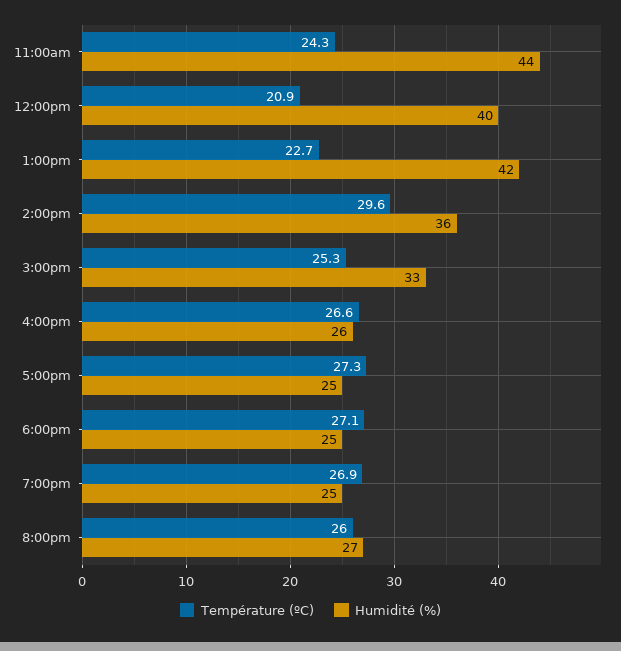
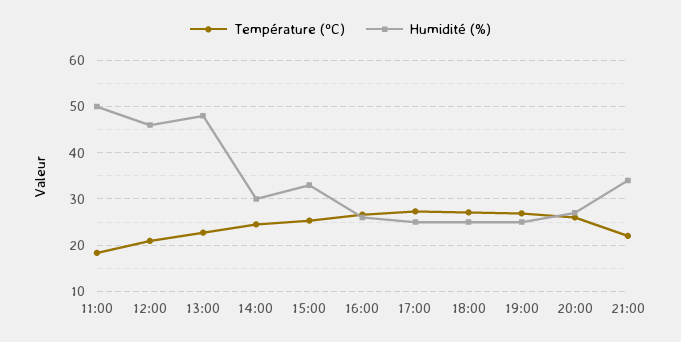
Température (ºC), 11:00am: 24.3 -> 18
Humidité (%), 11:00am: 44 -> 50
Humidité (%), 12:00pm: 40 -> 46
Humidité (%), 1:00pm: 42 -> 48
Température (ºC), 2:00pm: 29.6 -> 24
Humidité (%), 2:00pm: 36 -> 30
Température (ºC), 21:00: none -> 22
Humidité (%), 21:00: none -> 34

